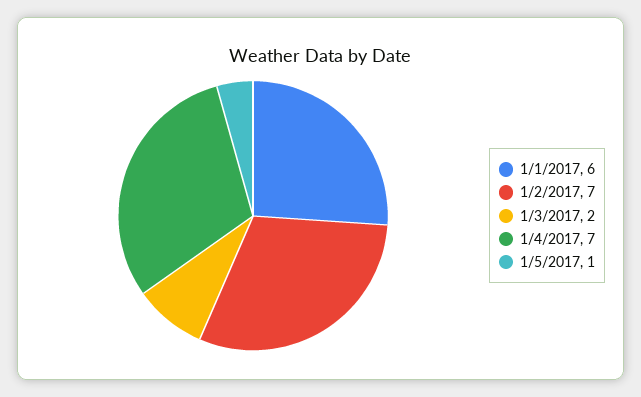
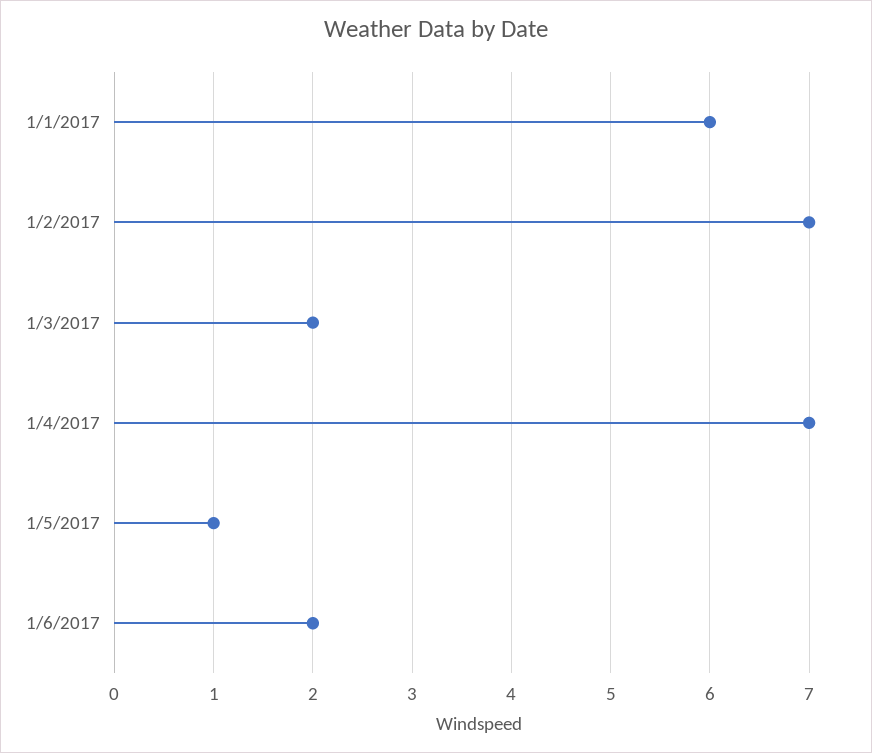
1/6/2017: none -> 2

